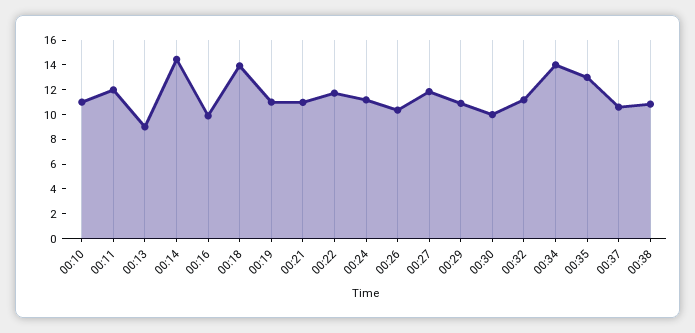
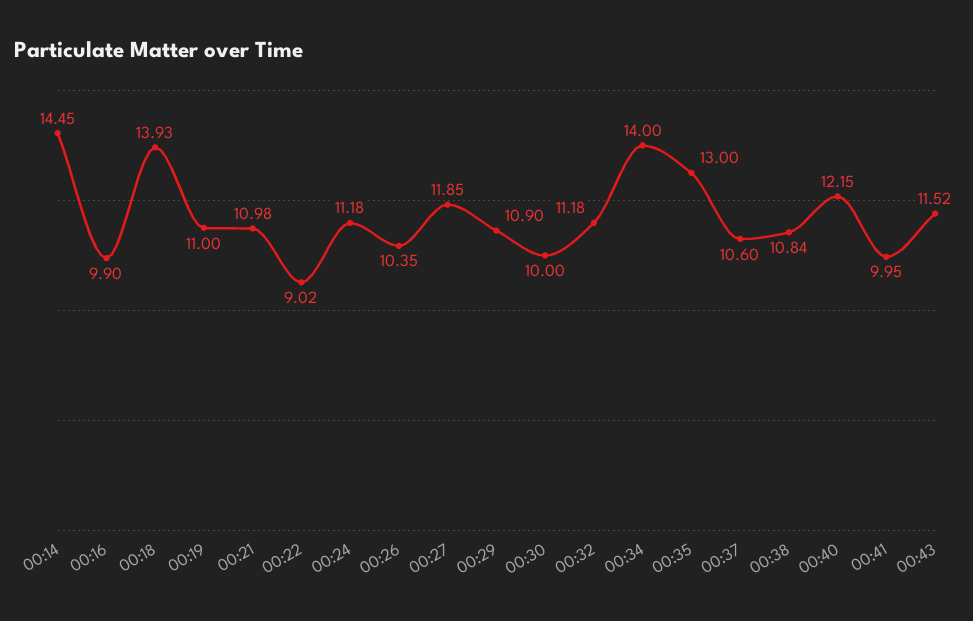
00:10: 11 -> none
00:11: 12 -> none
00:13: 9 -> none
00:22: 12 -> 9.02
00:40: none -> 12.15
00:41: none -> 9.95
00:43: none -> 11.52

